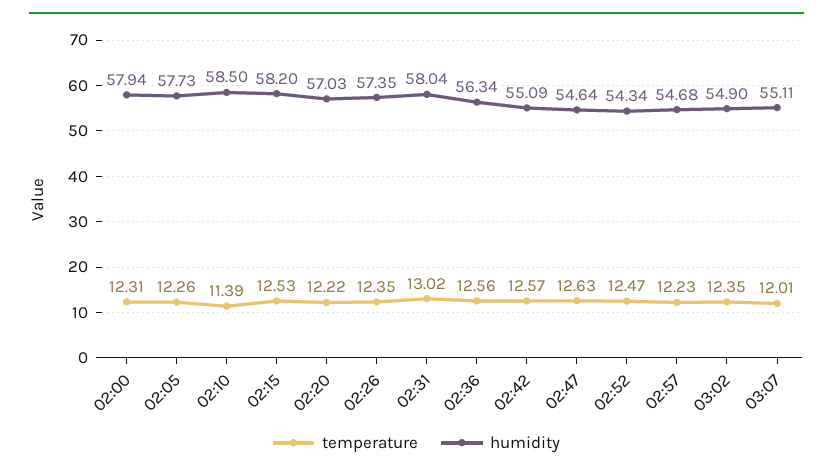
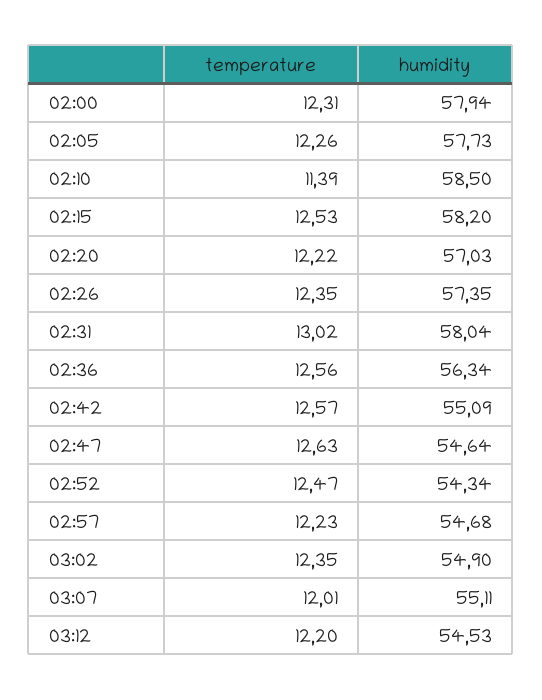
temperature, 03:12: none -> 12.2
humidity, 03:12: none -> 54.53

